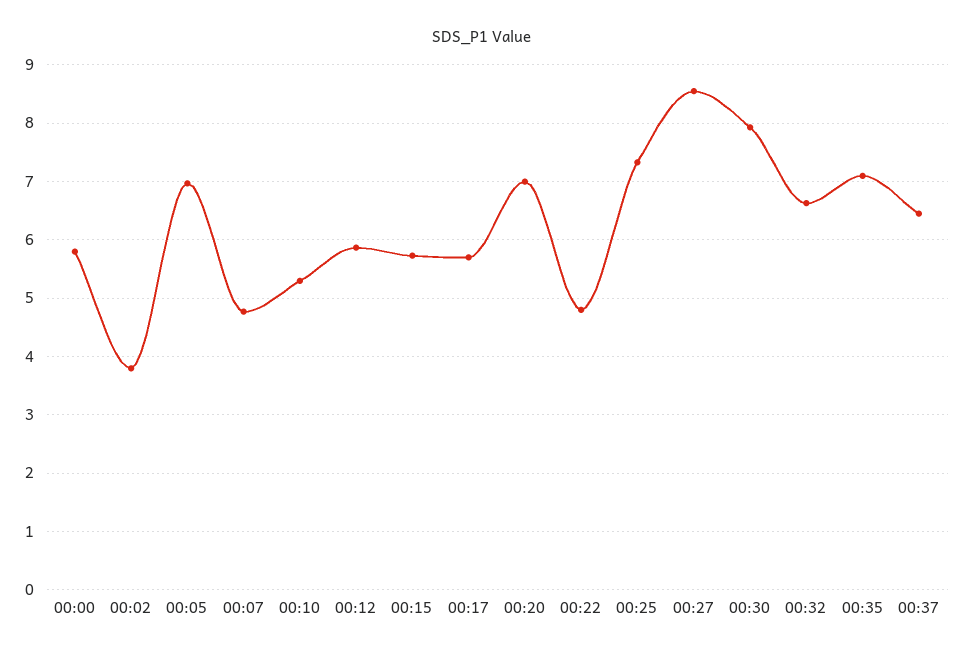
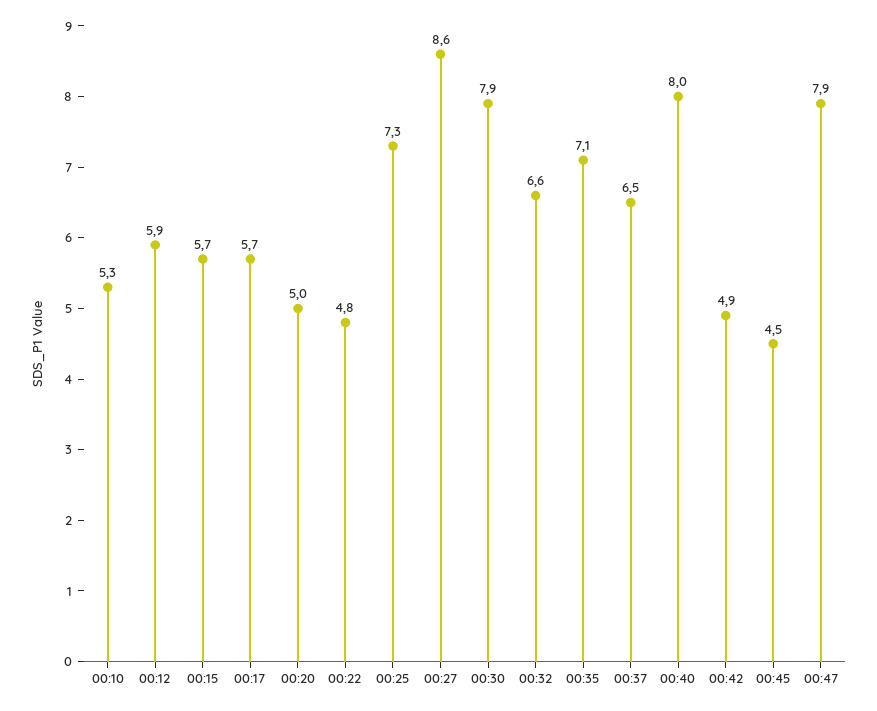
00:00: 5.8 -> none
00:02: 3.8 -> none
00:05: 7 -> none
00:07: 4.8 -> none
00:20: 7 -> 5
00:40: none -> 8
00:42: none -> 4.9
00:45: none -> 4.5
00:47: none -> 7.9

